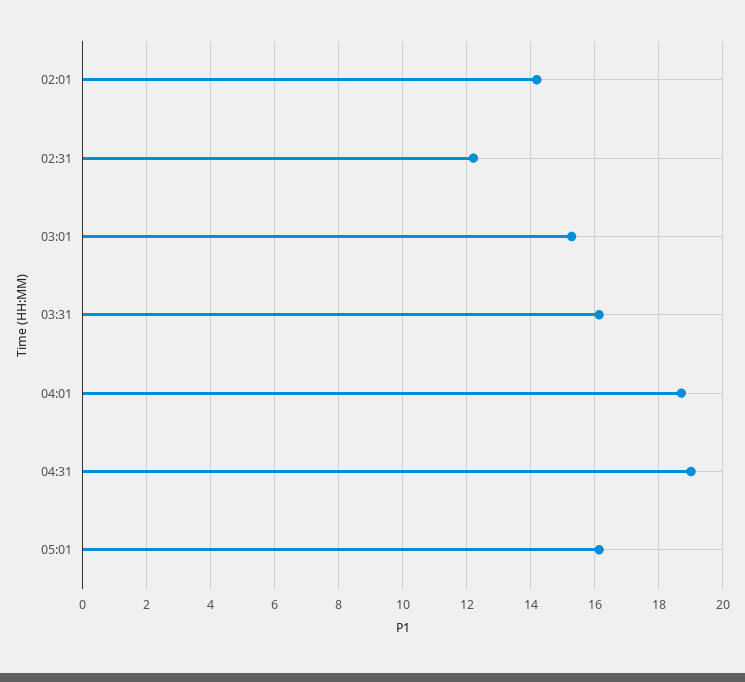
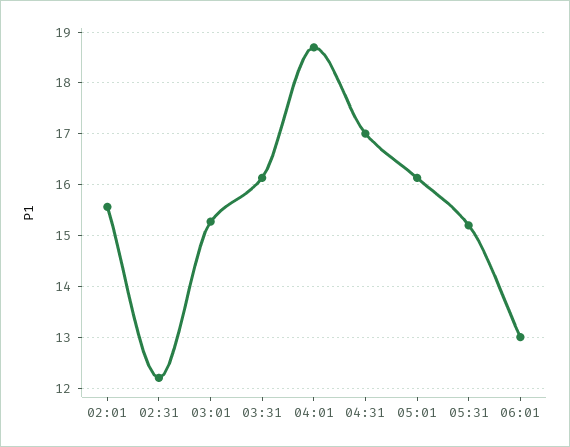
02:01: 14.2 -> 15.6
04:31: 19 -> 17
05:31: none -> 15.2
06:01: none -> 13

